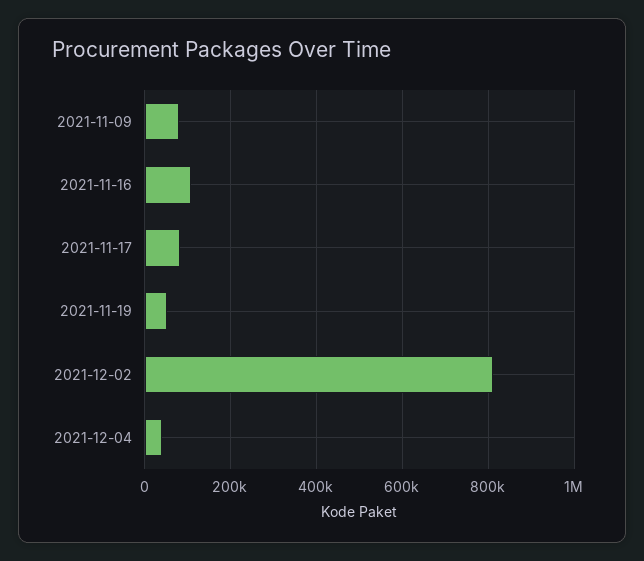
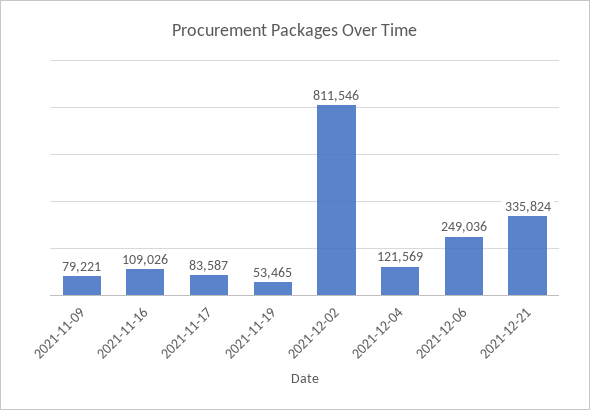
2021-12-04: 40000 -> 121569
2021-12-06: none -> 249036
2021-12-21: none -> 335824

